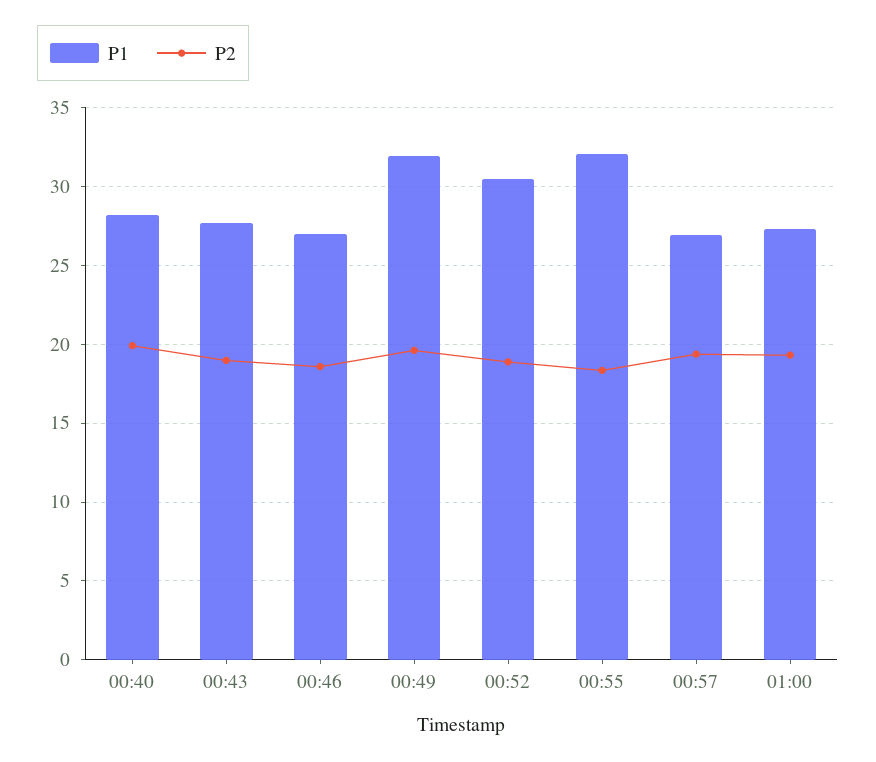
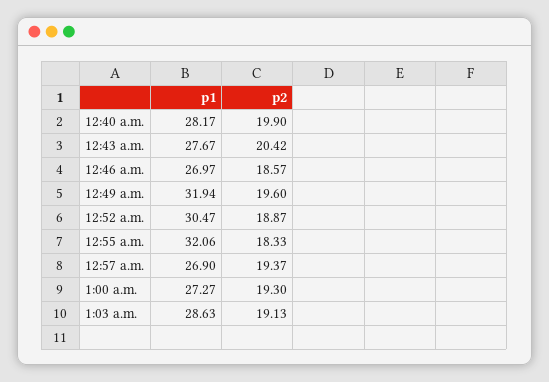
P2, 00:43: 19 -> 20.42
P1, 1:03 a.m.: none -> 28.63
P2, 1:03 a.m.: none -> 19.13

